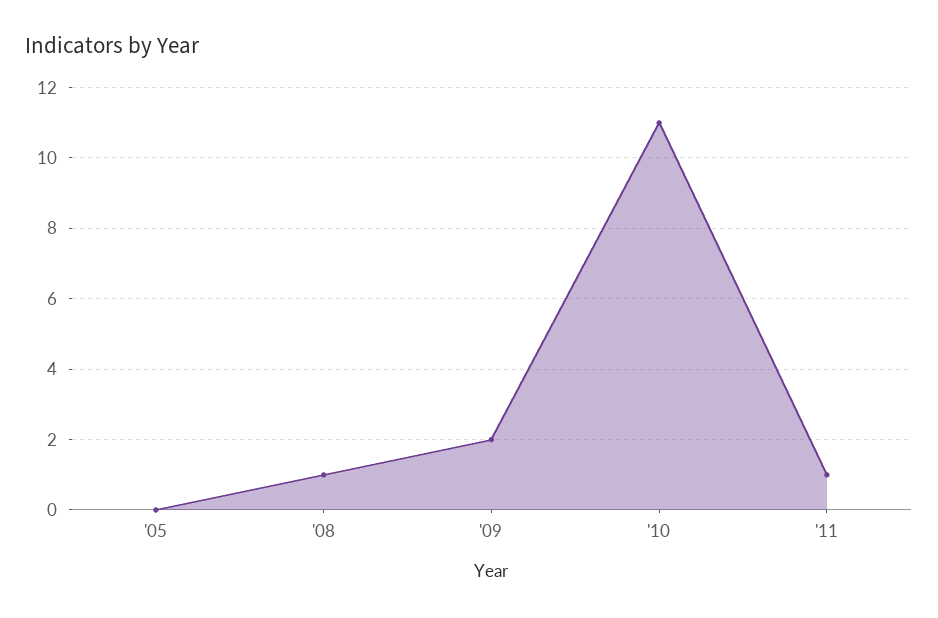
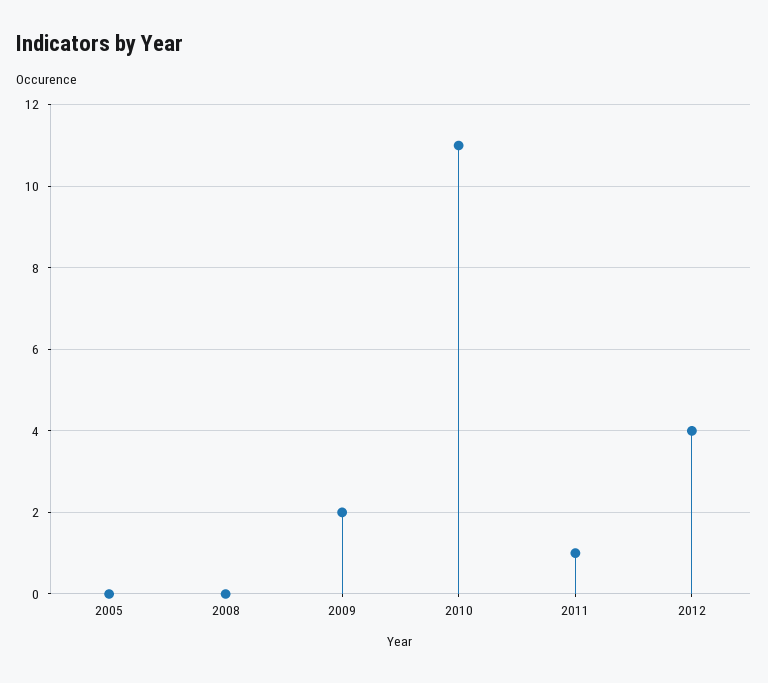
'08: 1 -> 0
2012: none -> 4

